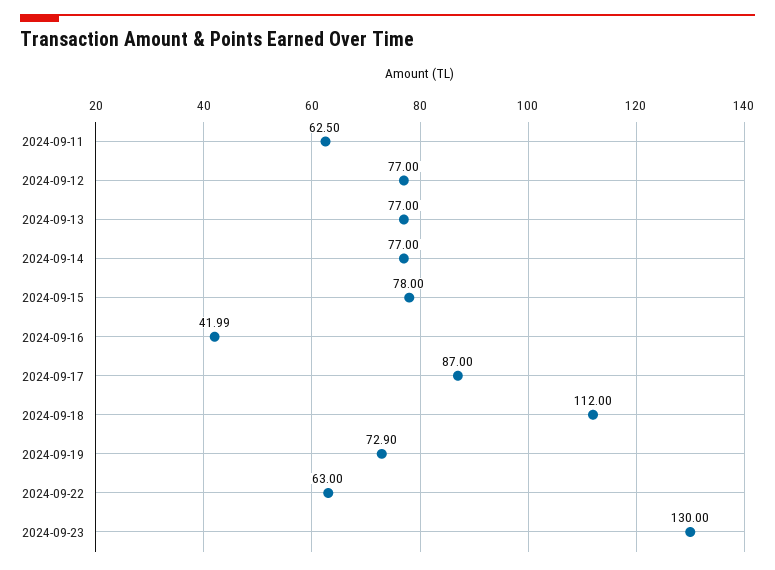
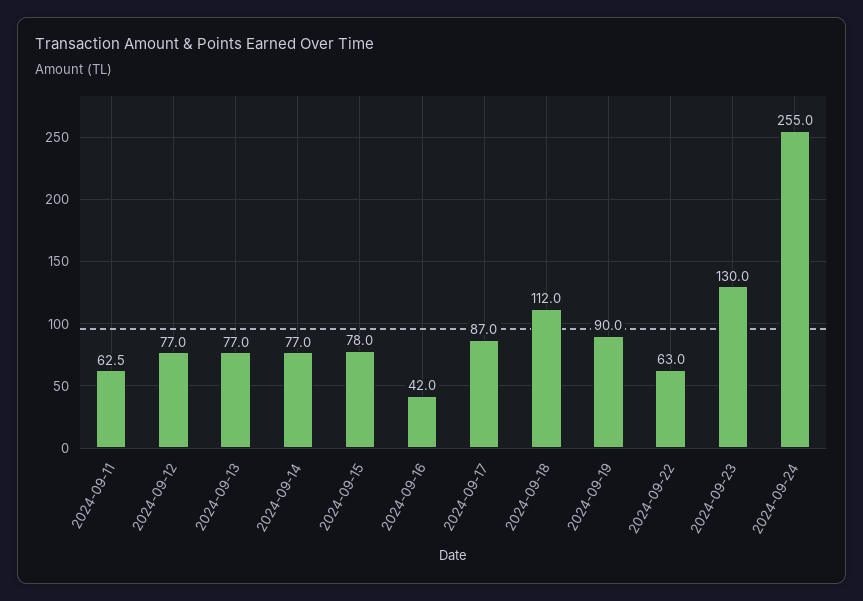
2024-09-19: 72.9 -> 90
2024-09-24: none -> 255

